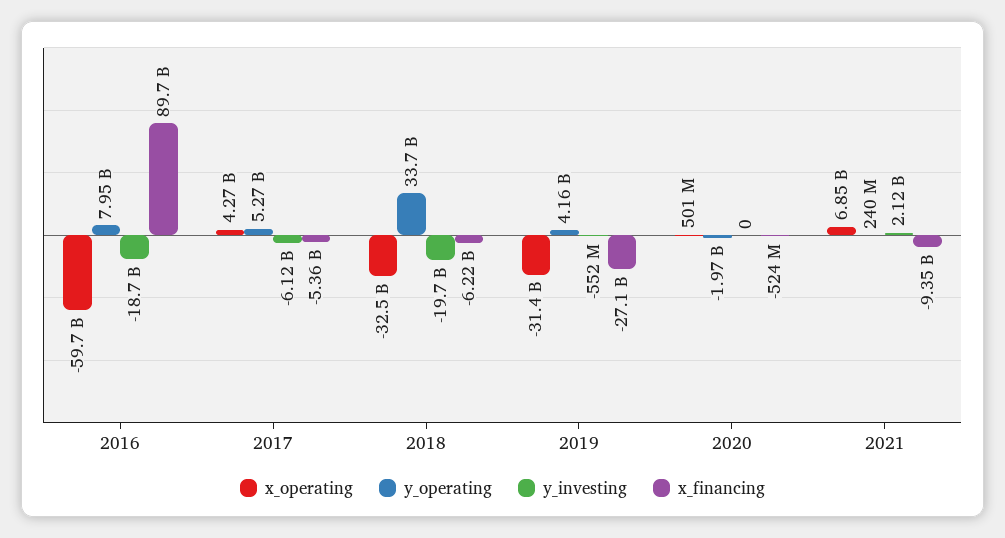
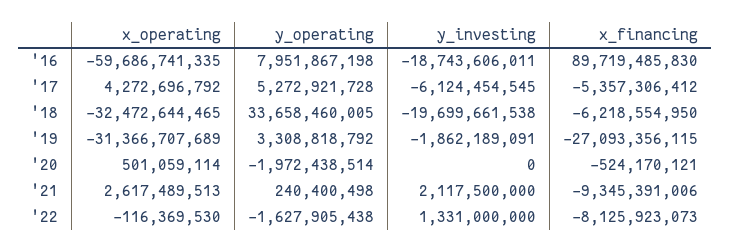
y_operating, 2019: 4160000000 -> 3308818792
y_investing, 2019: -552000000 -> -1862189091
x_operating, 2021: 6850000000 -> 2617489513
x_operating, '22: none -> -116369530
y_operating, '22: none -> -1627905438
y_investing, '22: none -> 1331000000
x_financing, '22: none -> -8125923073

